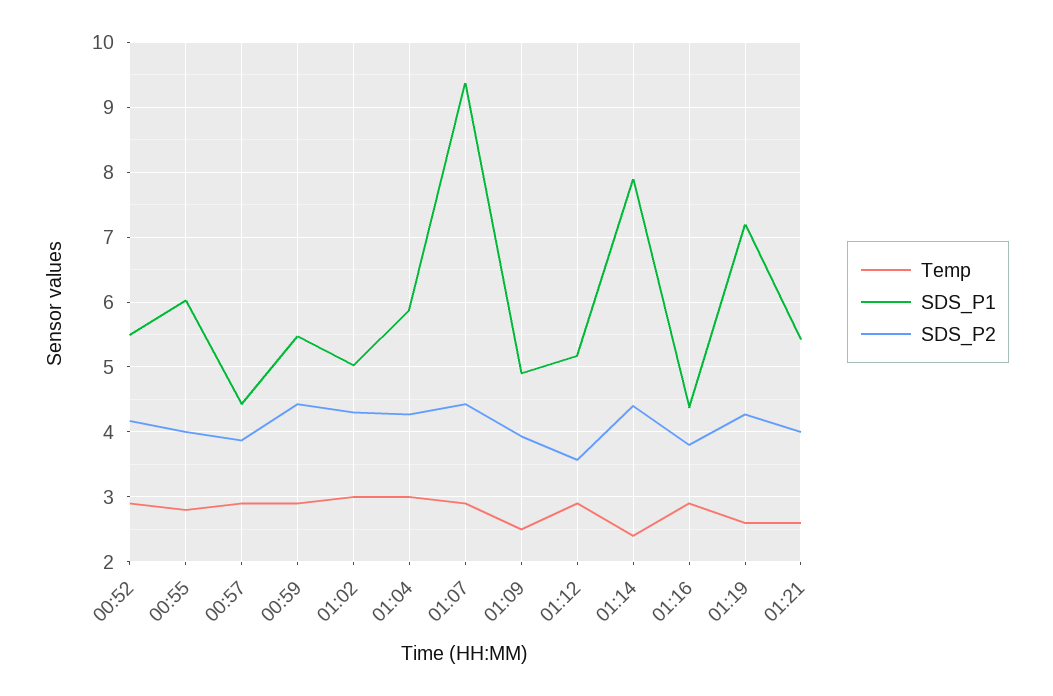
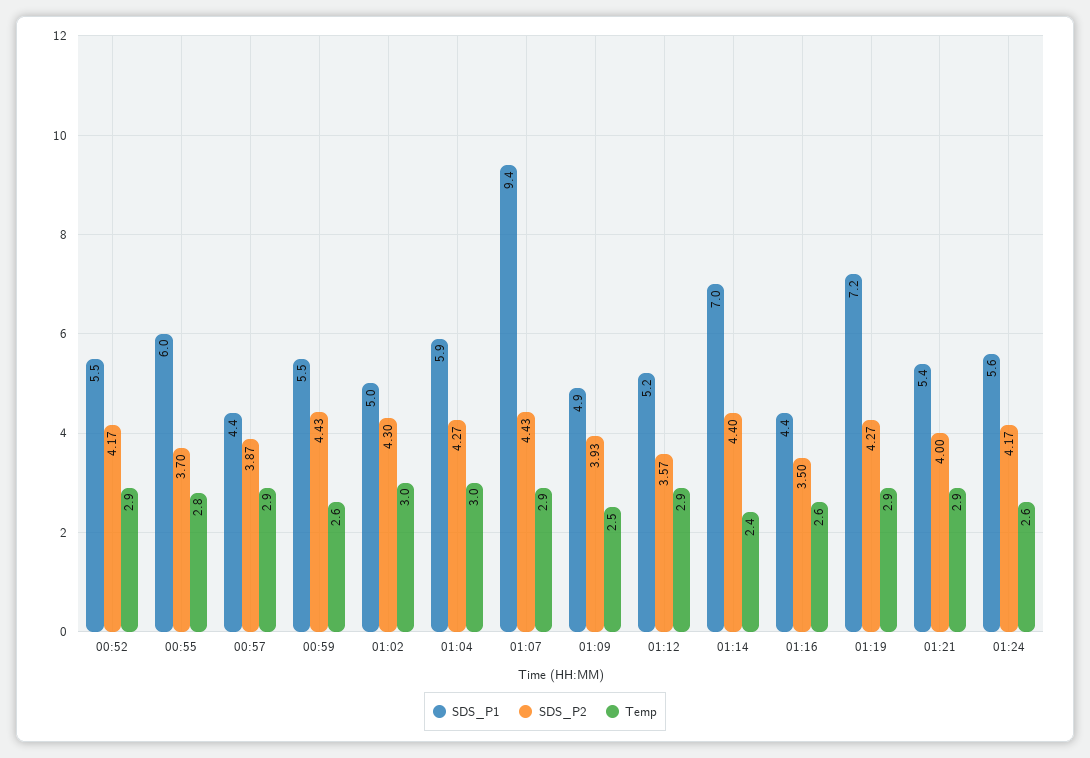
SDS_P2, 00:55: 4 -> 3.7
Temp, 00:59: 2.9 -> 2.6
SDS_P1, 01:14: 7.9 -> 7
Temp, 01:16: 2.9 -> 2.6
SDS_P2, 01:16: 3.8 -> 3.5
Temp, 01:19: 2.6 -> 2.9
Temp, 01:21: 2.6 -> 2.9
SDS_P1, 01:24: none -> 5.6
SDS_P2, 01:24: none -> 4.17
Temp, 01:24: none -> 2.6

